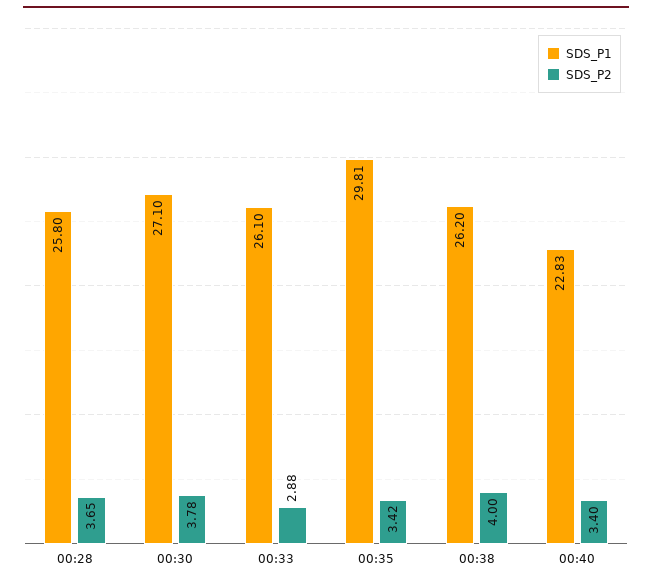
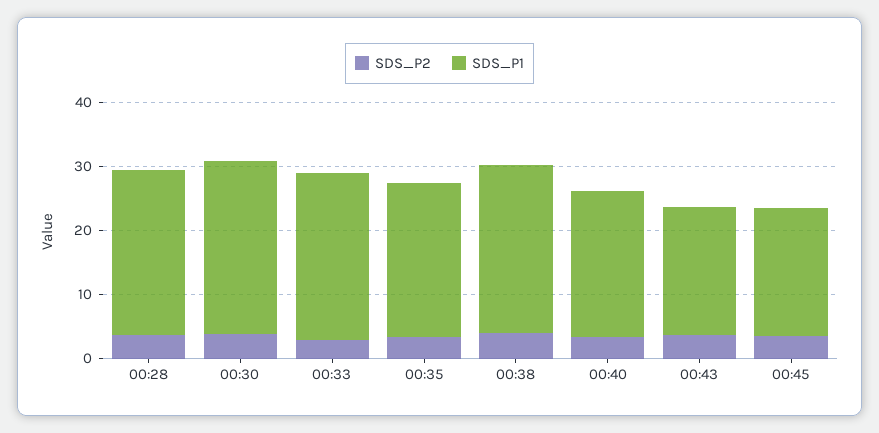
SDS_P1, 00:35: 29.81 -> 24
SDS_P2, 00:43: none -> 4
SDS_P1, 00:43: none -> 20
SDS_P2, 00:45: none -> 4
SDS_P1, 00:45: none -> 20

